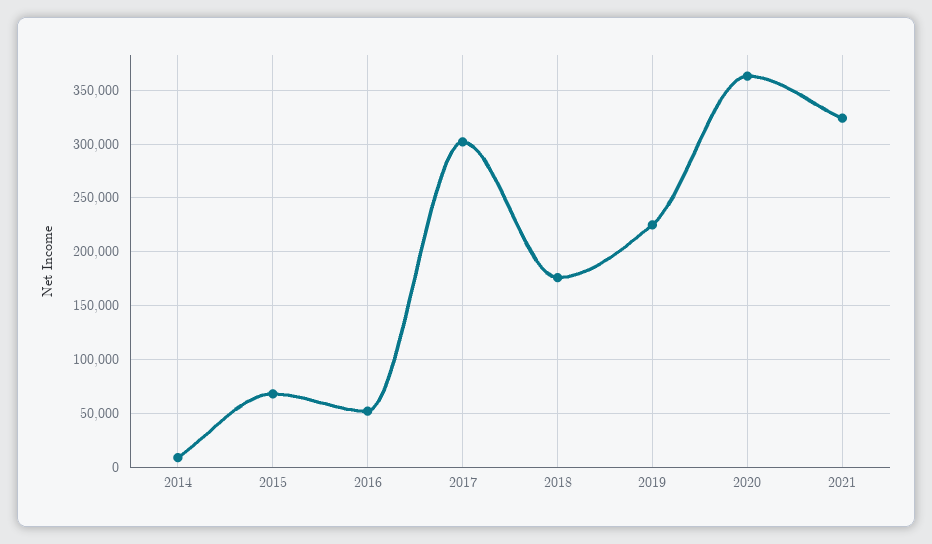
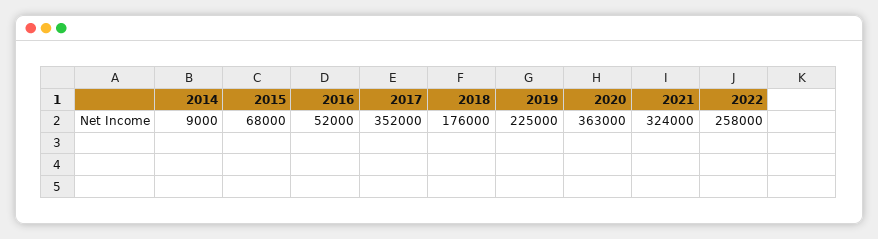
2017: 300000 -> 352000
2022: none -> 258000

